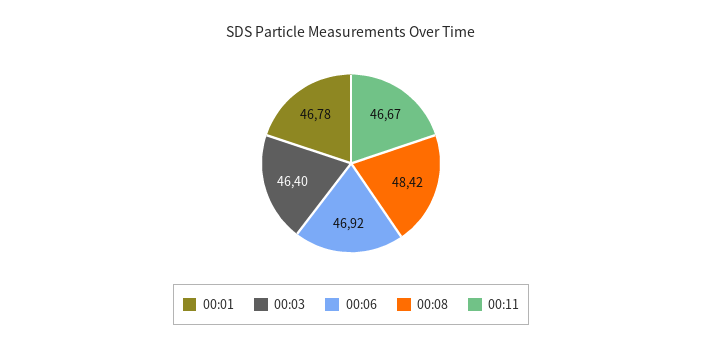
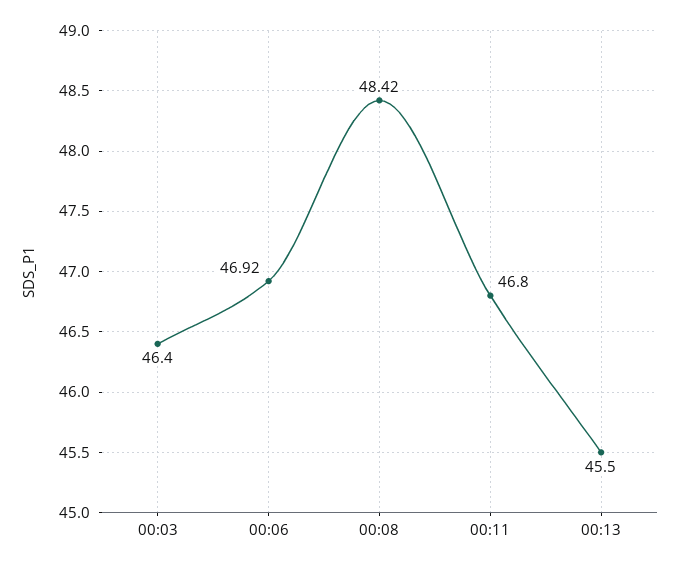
00:01: 46.78 -> none
00:11: 46.67 -> 46.8
00:13: none -> 45.5

